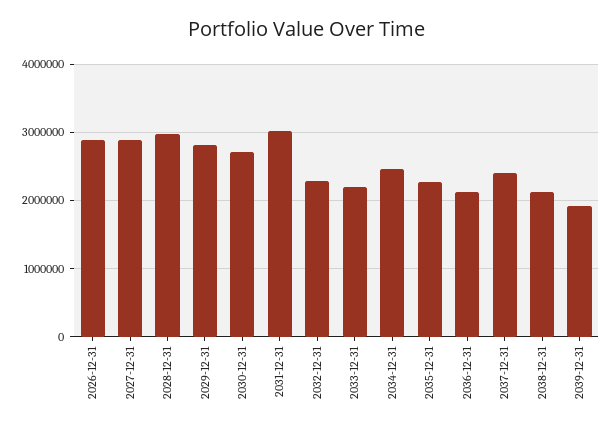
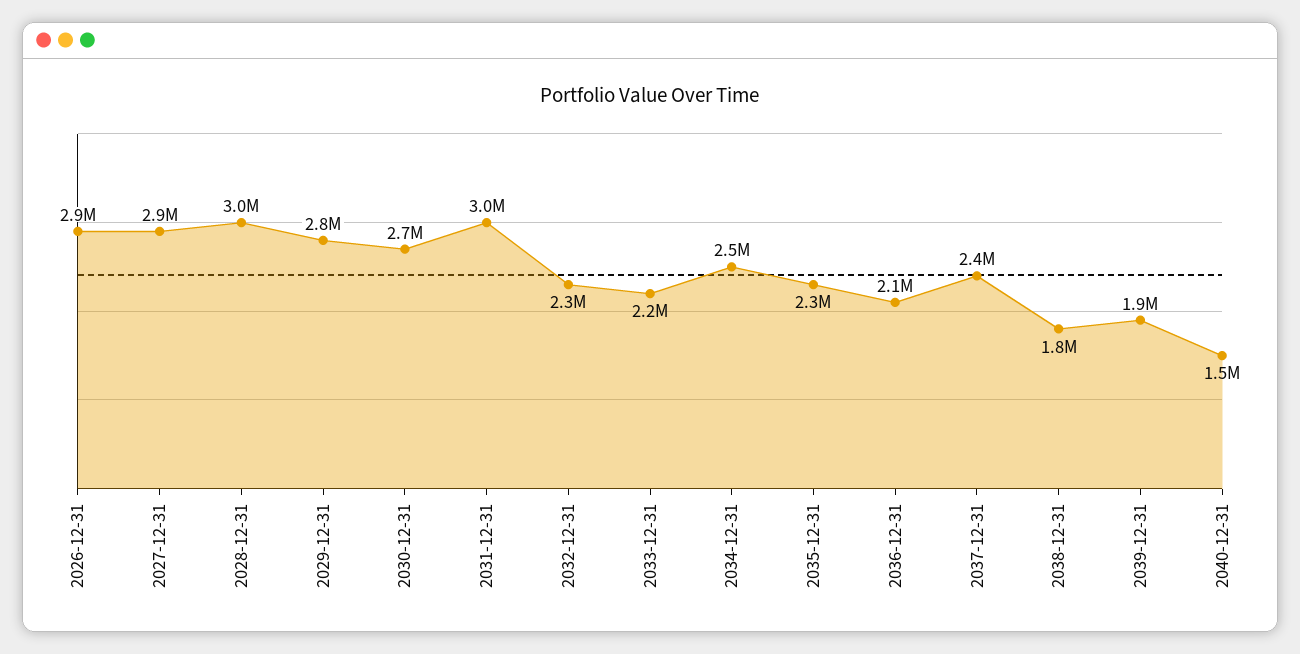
2038-12-31: 2100000 -> 1800000
2040-12-31: none -> 1500000

